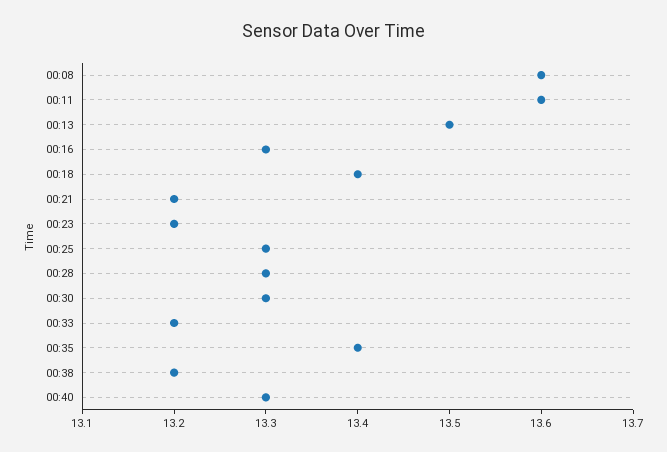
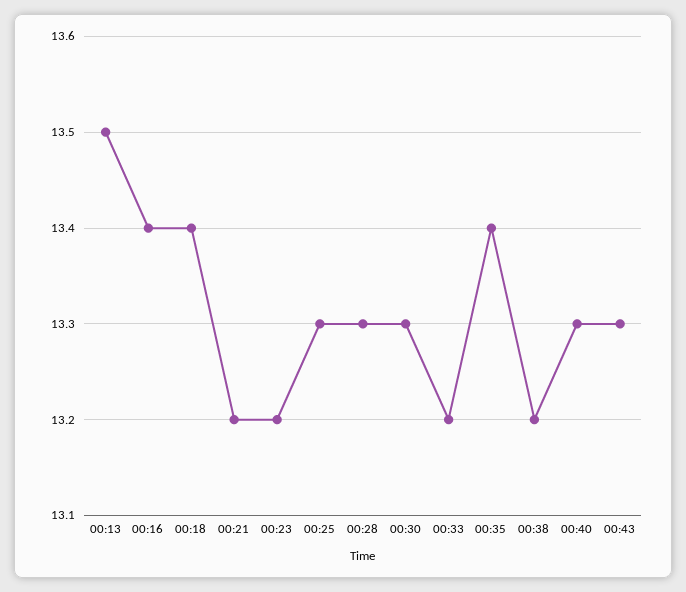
00:08: 13.6 -> none
00:11: 13.6 -> none
00:16: 13.3 -> 13.4
00:43: none -> 13.3

